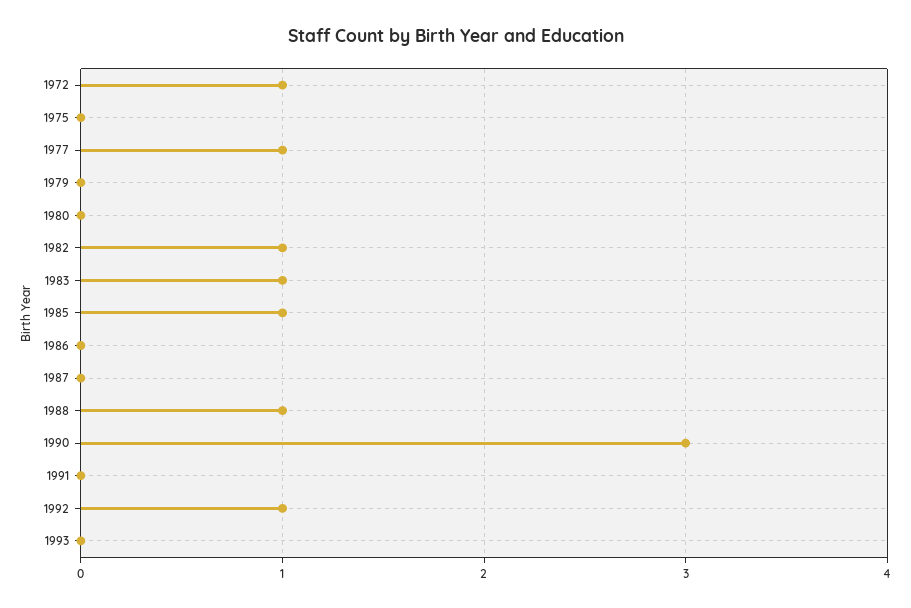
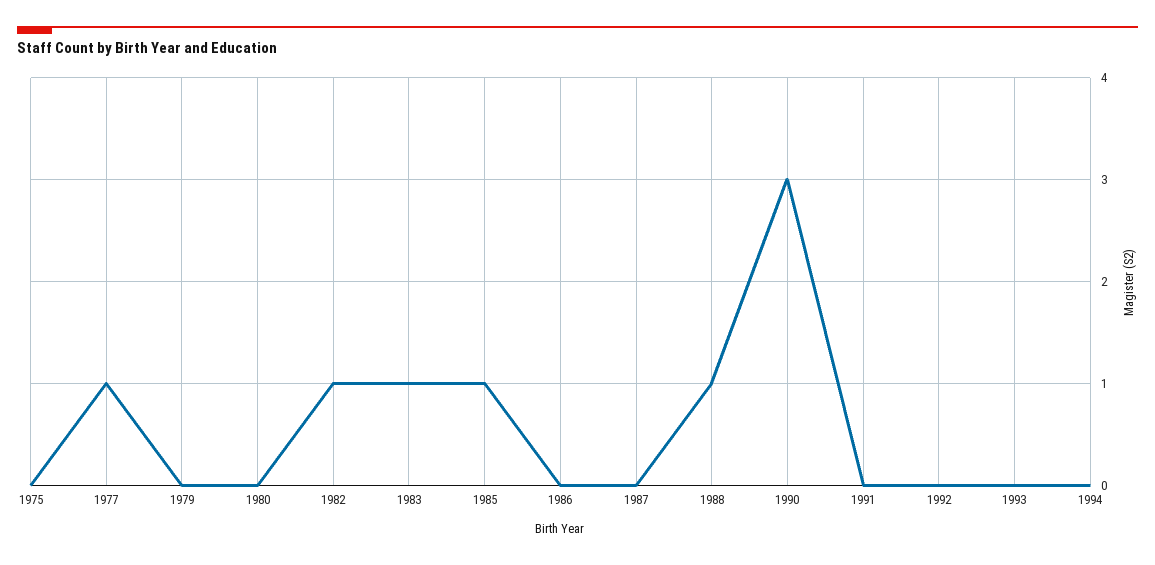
1972: 1 -> none
1992: 1 -> 0
1994: none -> 0

